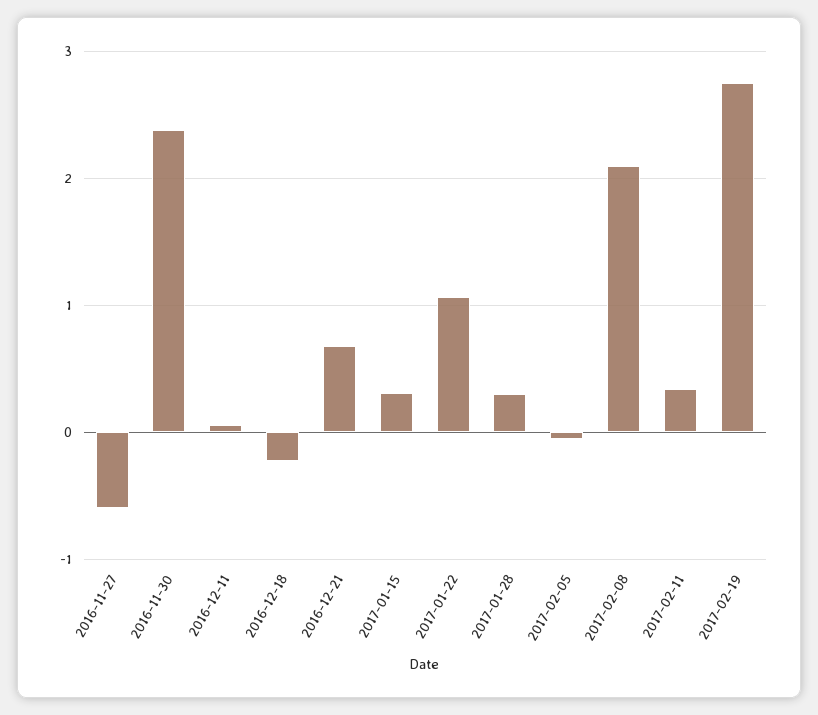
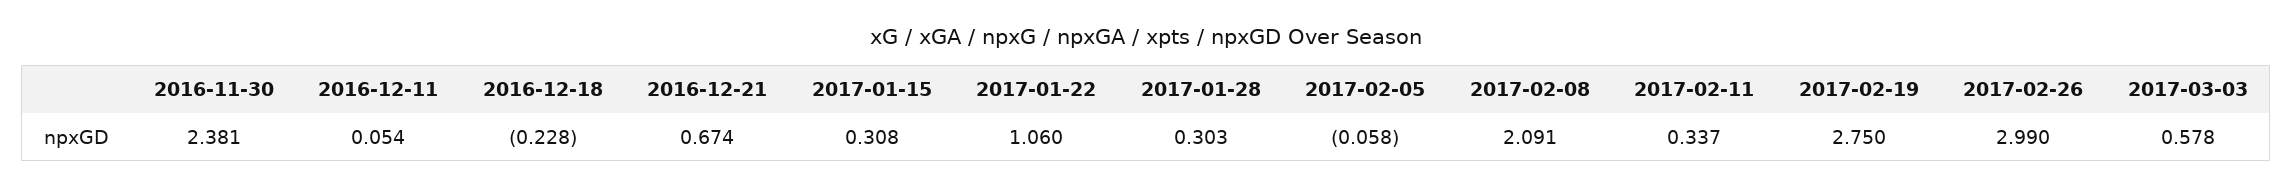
2016-11-27: -0.6 -> none
2017-02-26: none -> 2.99
2017-03-03: none -> 0.578

